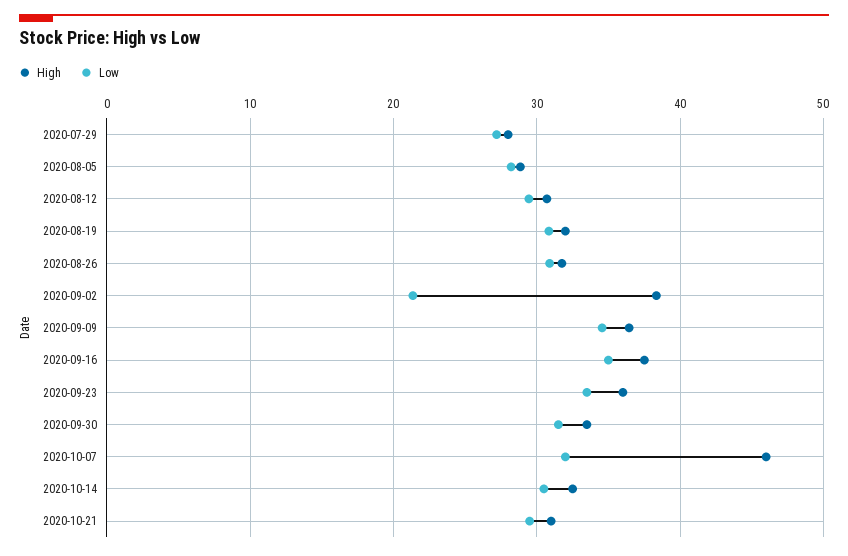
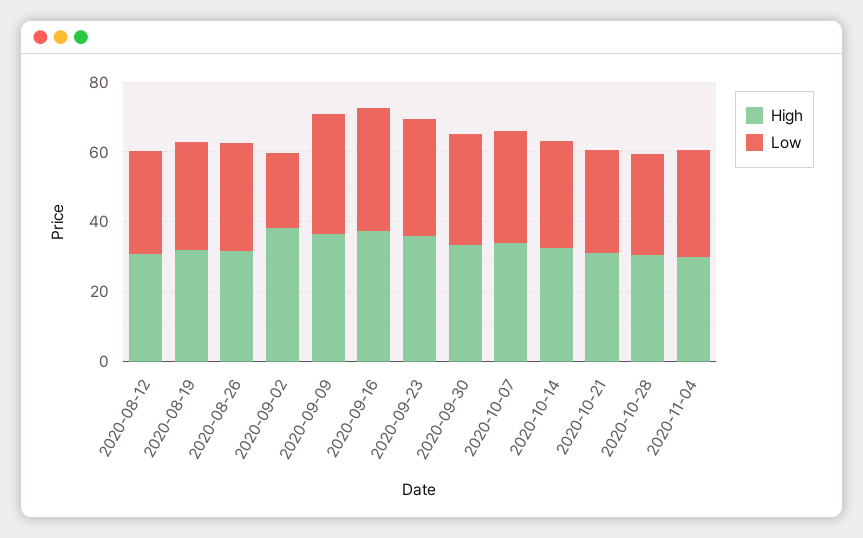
High, 2020-07-29: 28 -> none
Low, 2020-07-29: 27 -> none
High, 2020-08-05: 29 -> none
Low, 2020-08-05: 28 -> none
High, 2020-10-07: 46 -> 35
High, 2020-10-28: none -> 30
Low, 2020-10-28: none -> 30
High, 2020-11-04: none -> 30
Low, 2020-11-04: none -> 30

